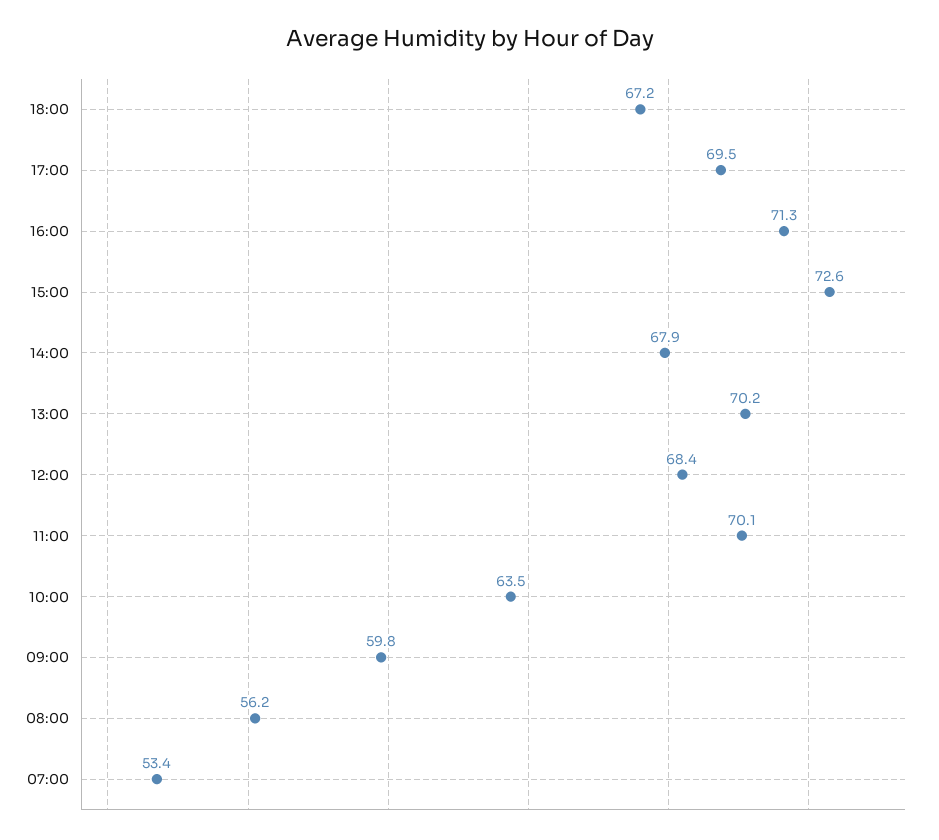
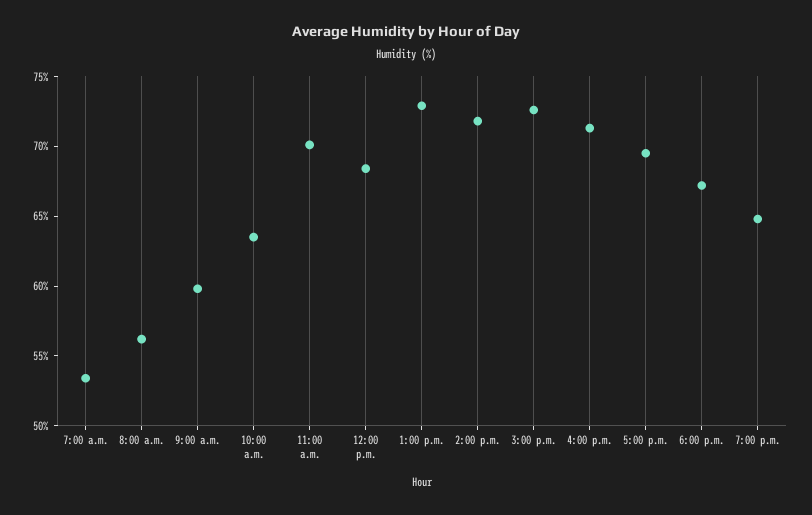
14:00: 67.9 -> 72
13:00: 70.2 -> 73
7:00 p.m.: none -> 65

